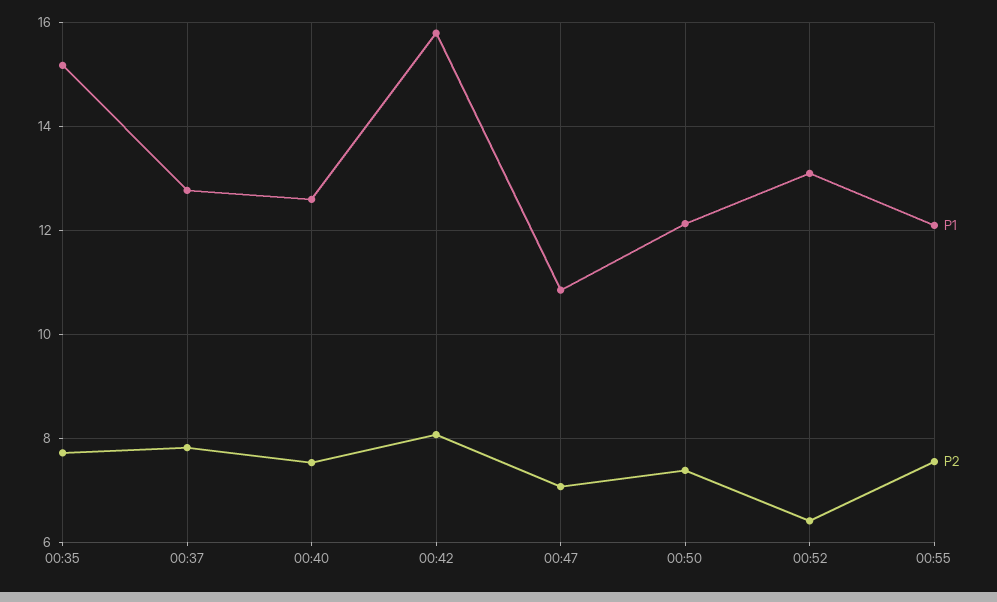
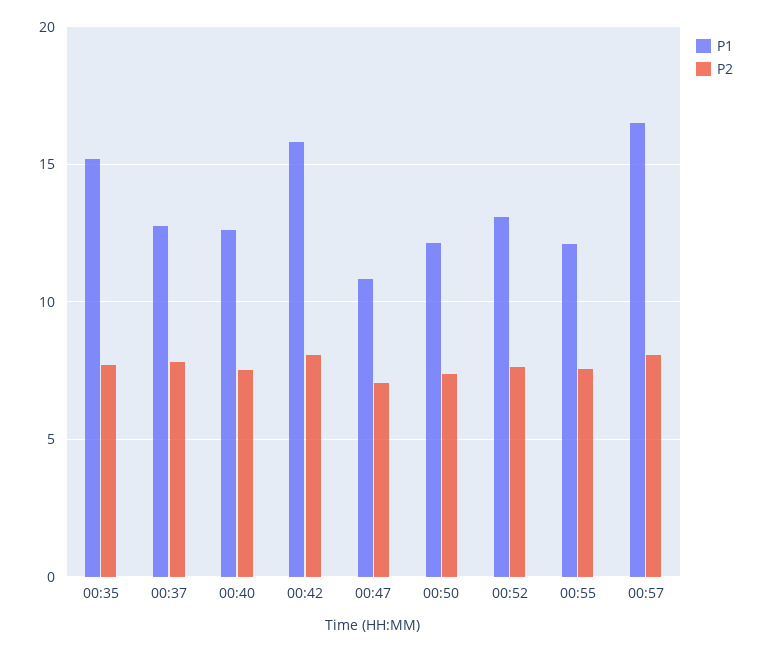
P2, 00:52: 6.4 -> 7.5
P1, 00:57: none -> 16.5
P2, 00:57: none -> 8

